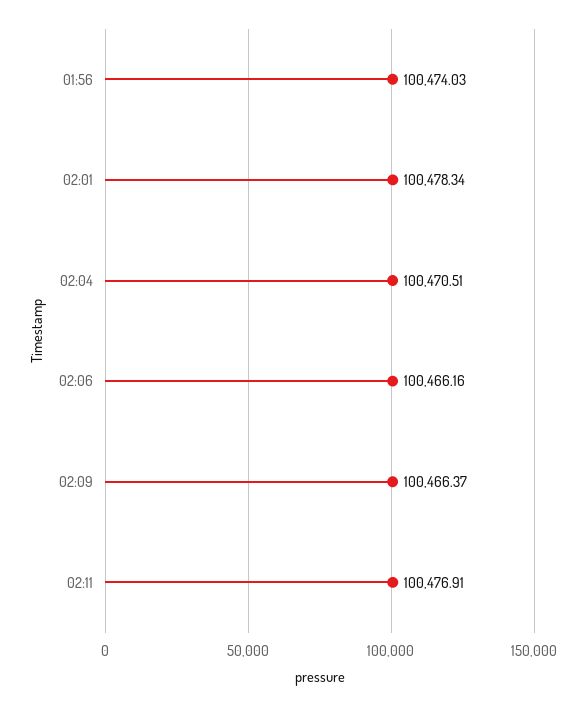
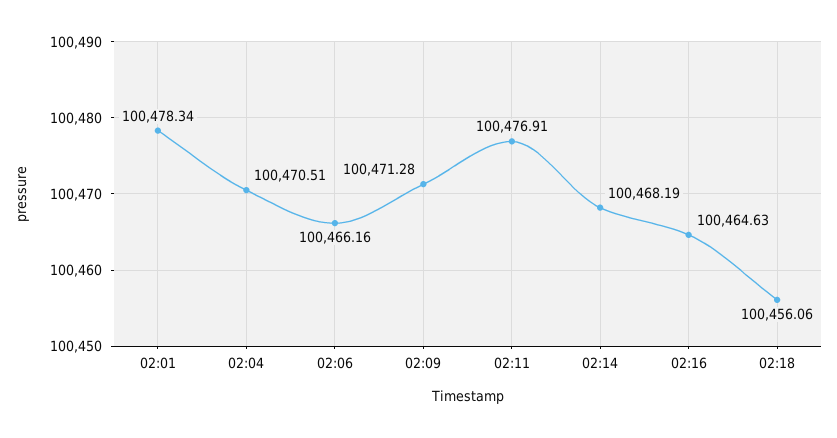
01:56: 100474.03 -> none
02:09: 100466.37 -> 100471.28
02:14: none -> 100468.19
02:16: none -> 100464.63
02:18: none -> 100456.06

